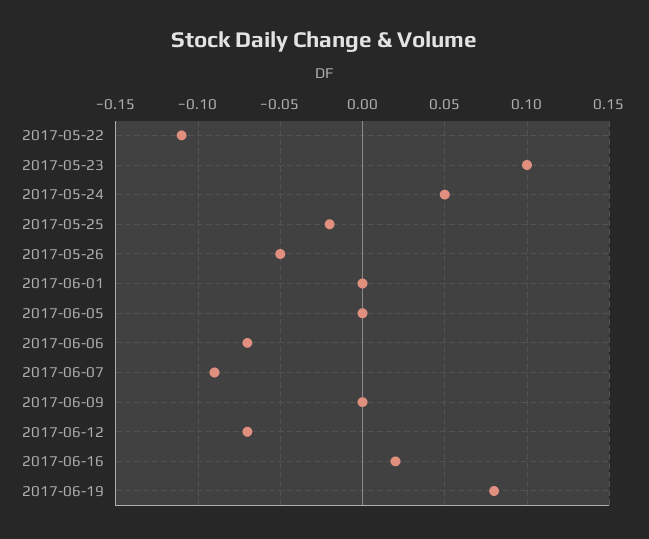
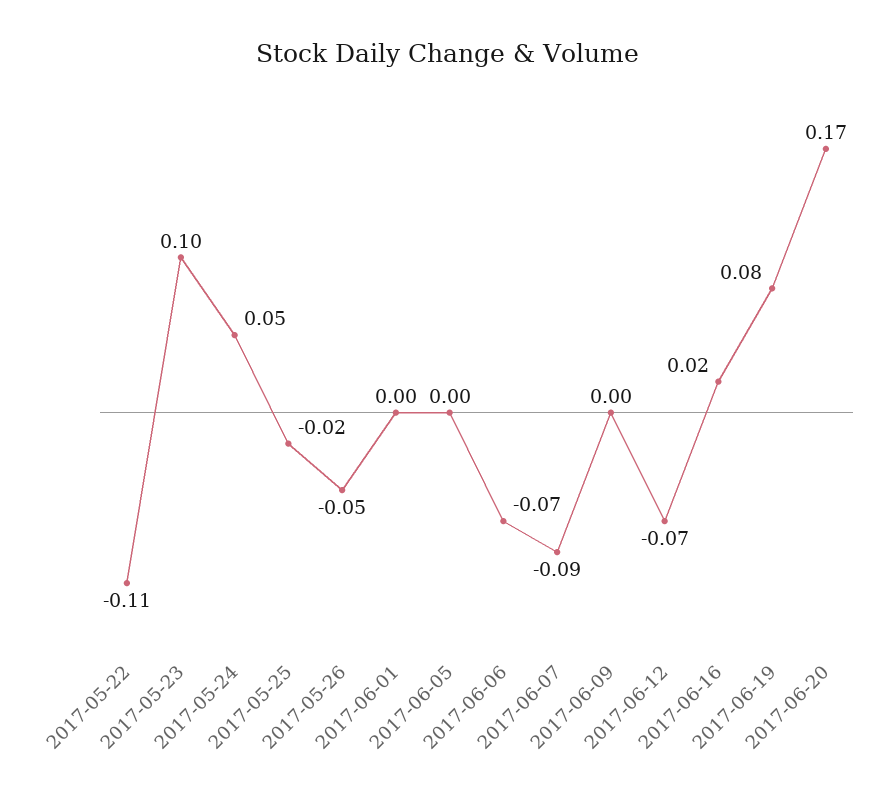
2017-06-20: none -> 0.17

